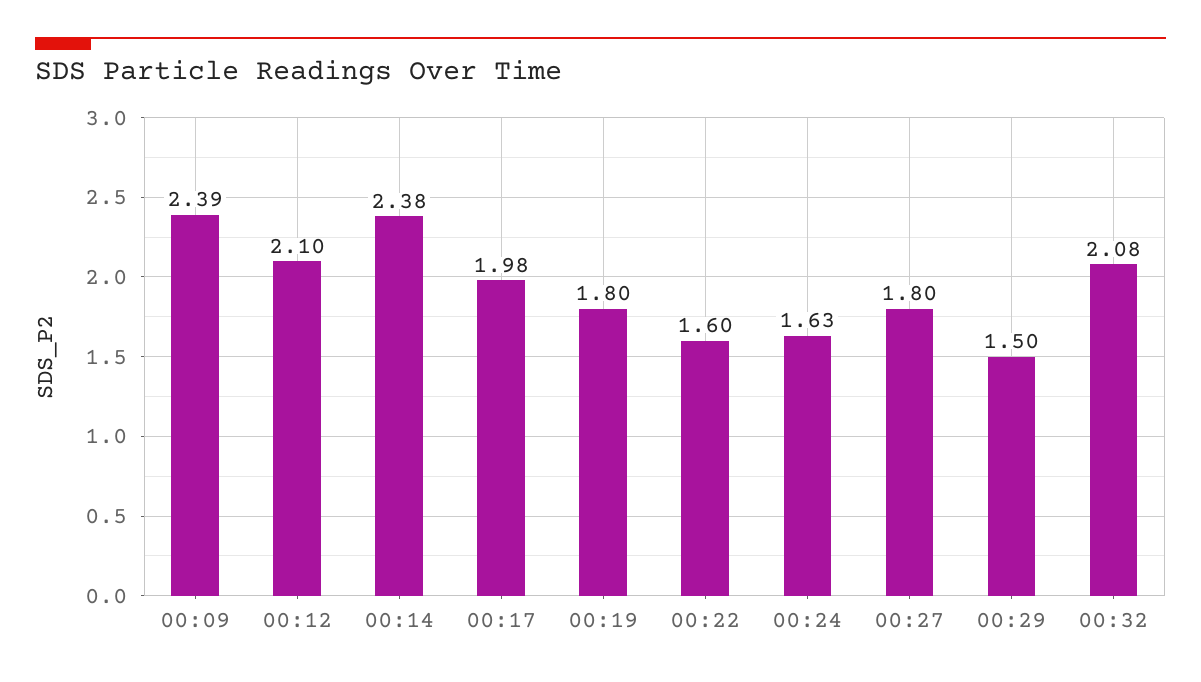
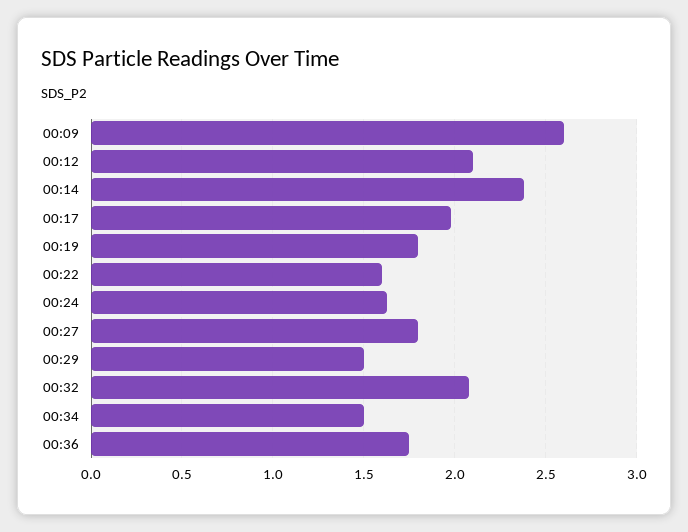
00:09: 2.39 -> 2.6
00:34: none -> 1.5
00:36: none -> 1.75

